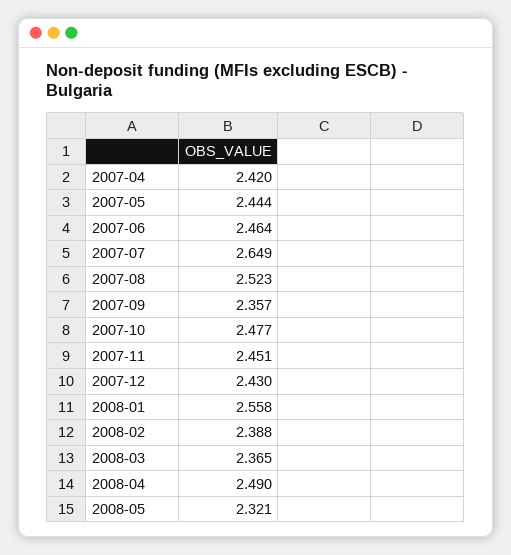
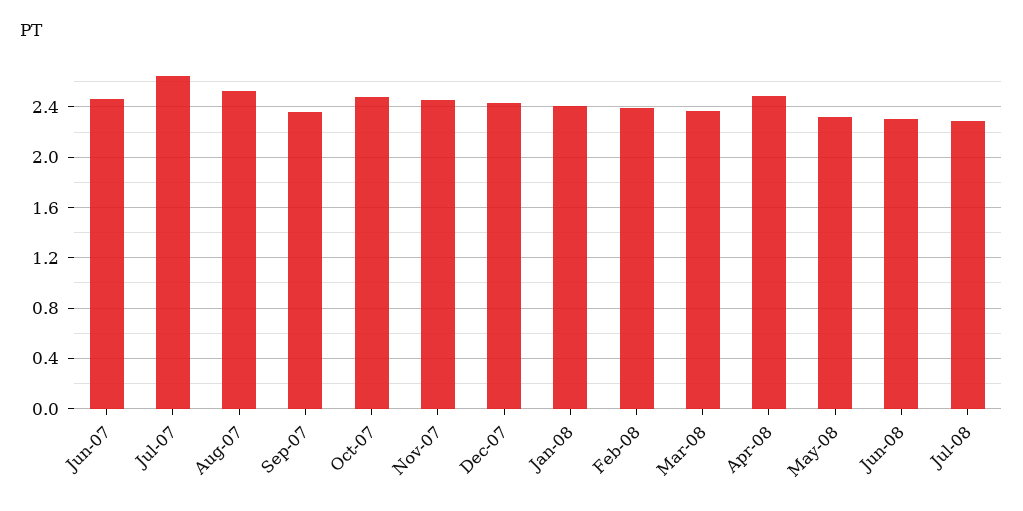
2007-04: 2.42 -> none
2007-05: 2.444 -> none
2008-01: 2.558 -> 2.4
Jun-08: none -> 2.3
Jul-08: none -> 2.3

